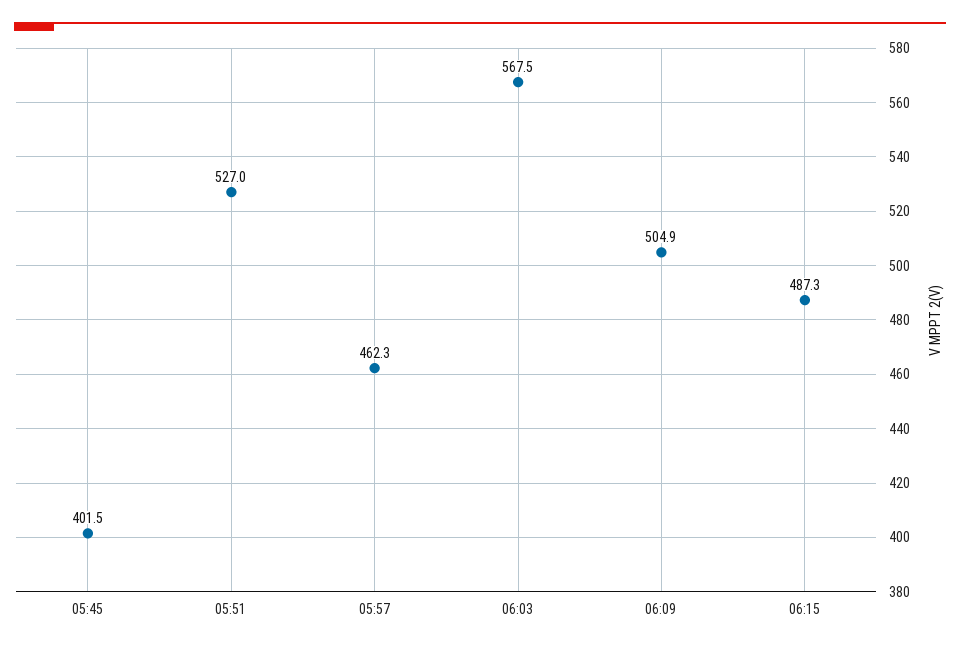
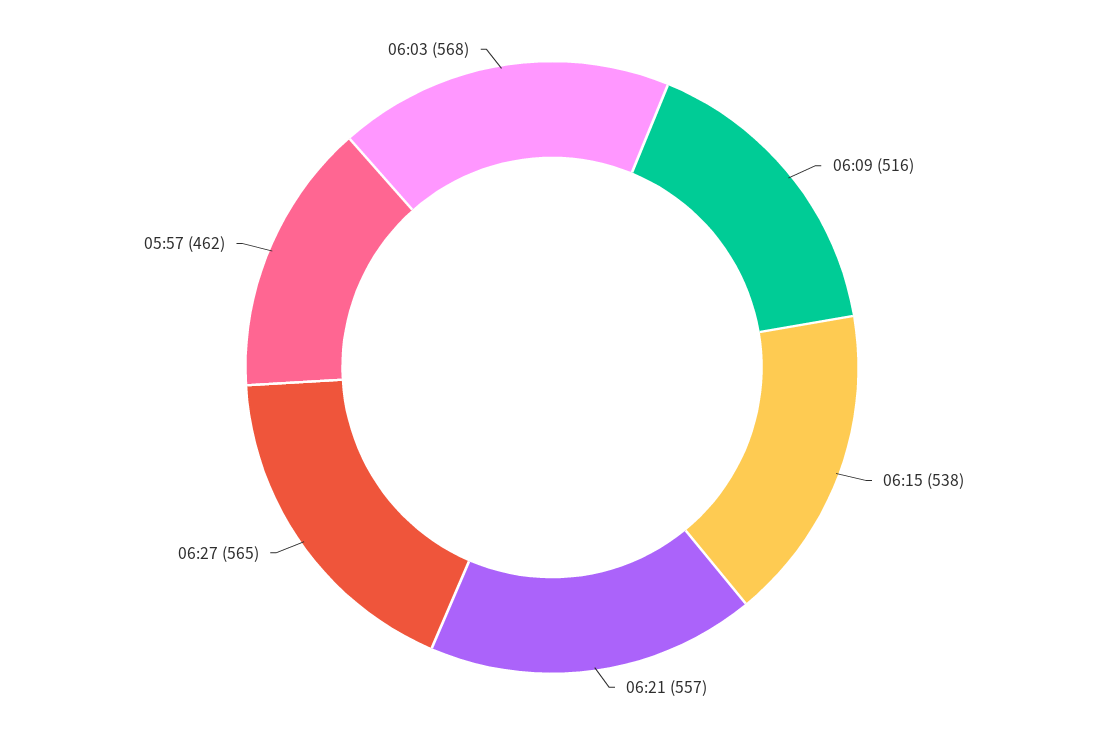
05:45: 401.5 -> none
05:51: 527 -> none
06:09: 504.9 -> 516
06:15: 487.3 -> 538
06:21: none -> 557
06:27: none -> 565

